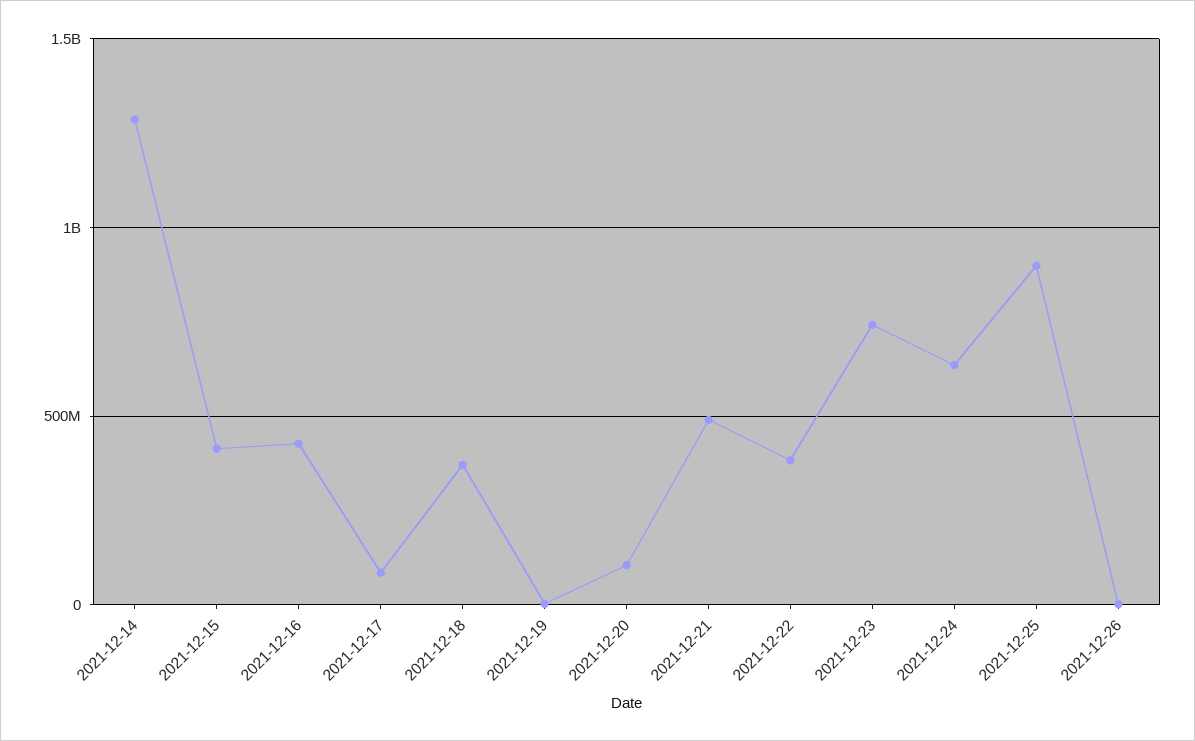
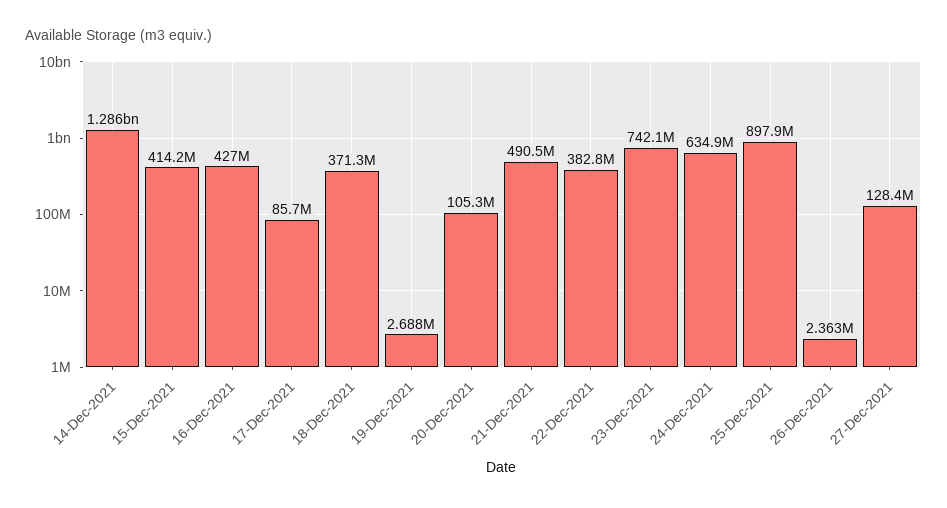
27-Dec-2021: none -> 128400000

